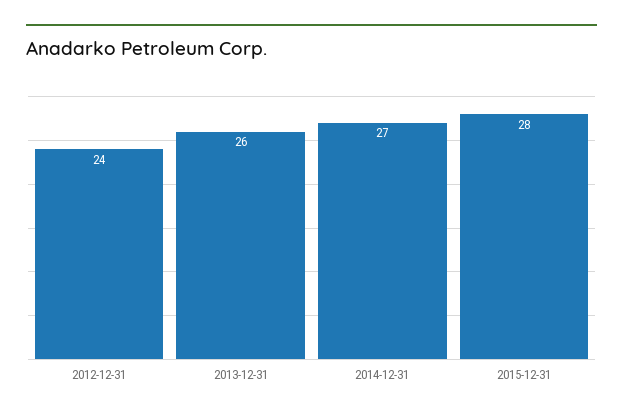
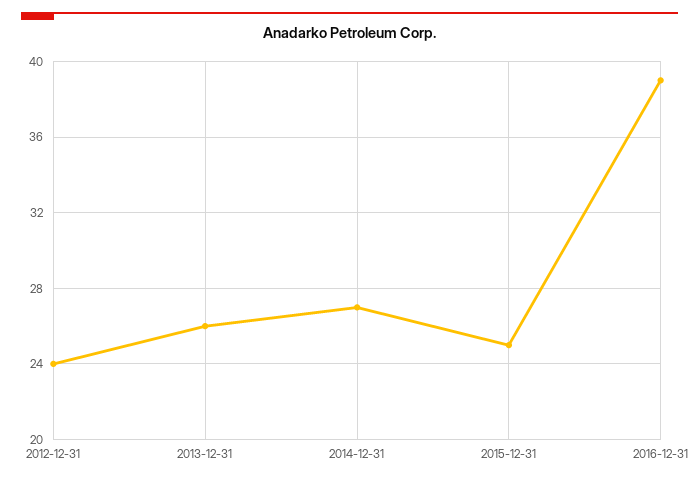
2015-12-31: 28 -> 25
2016-12-31: none -> 39

